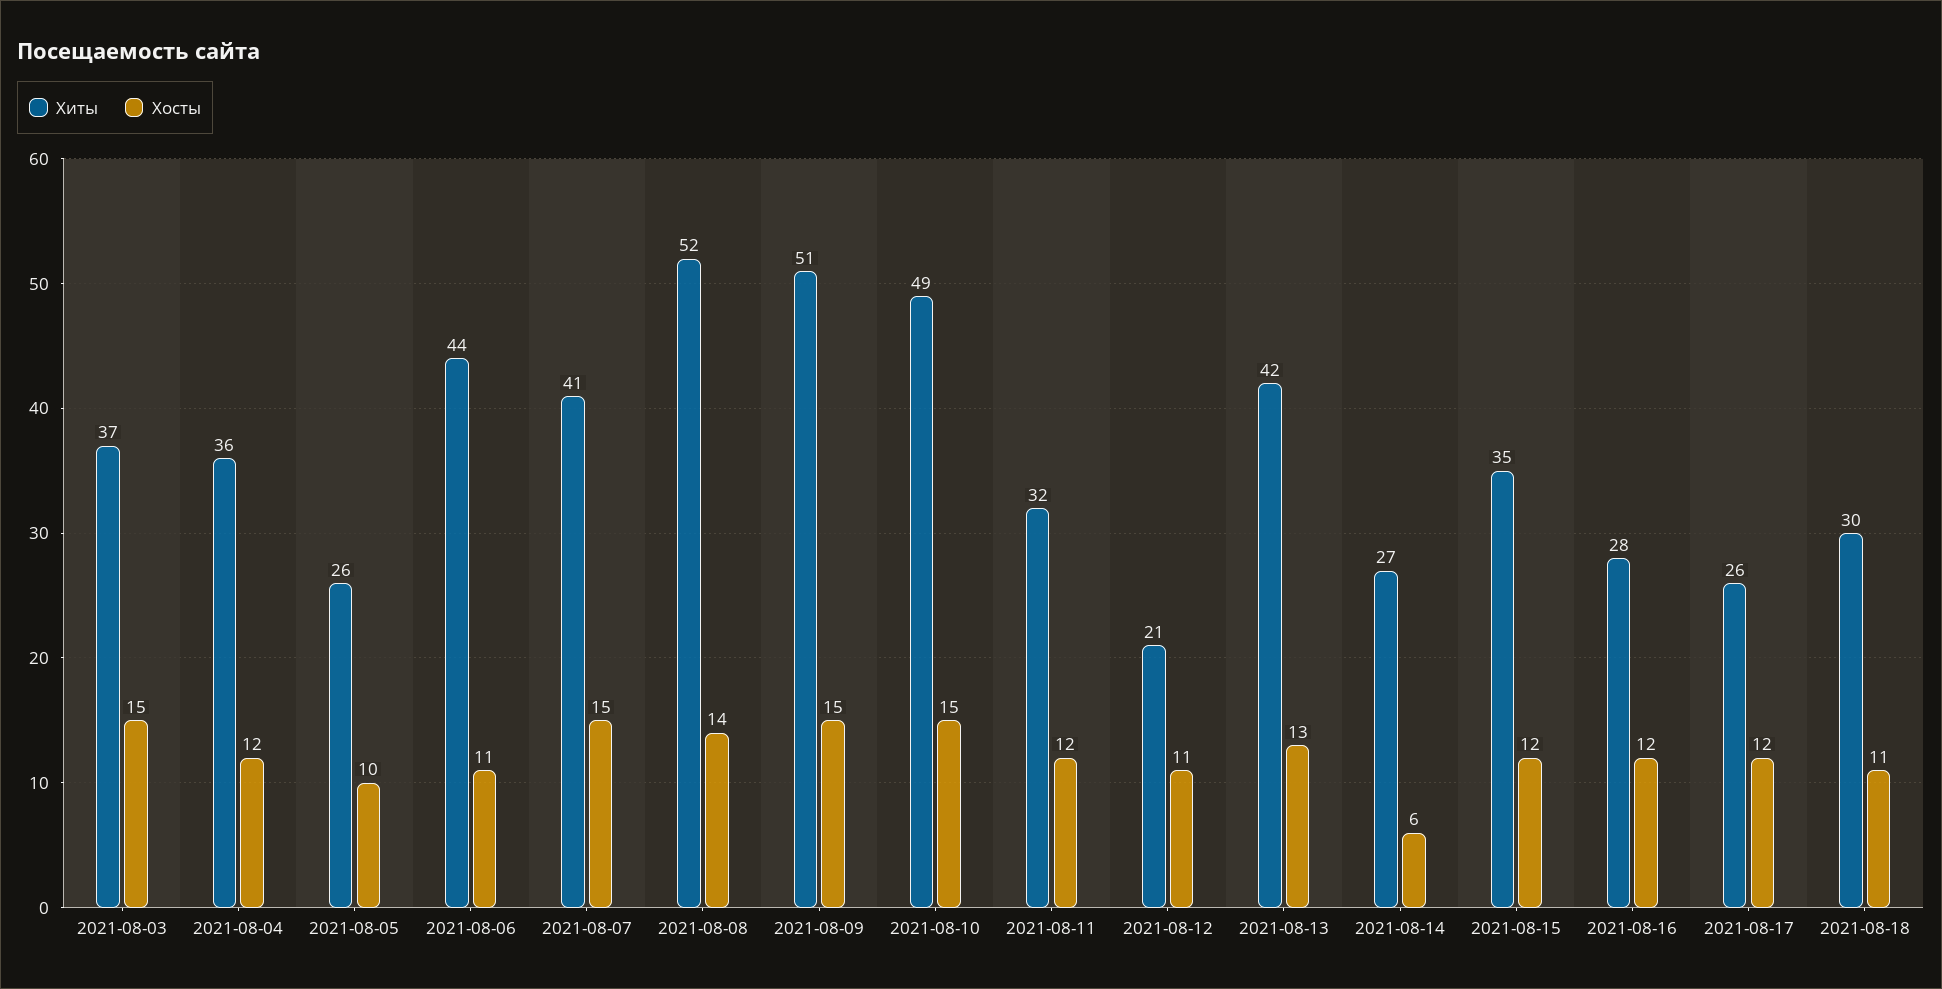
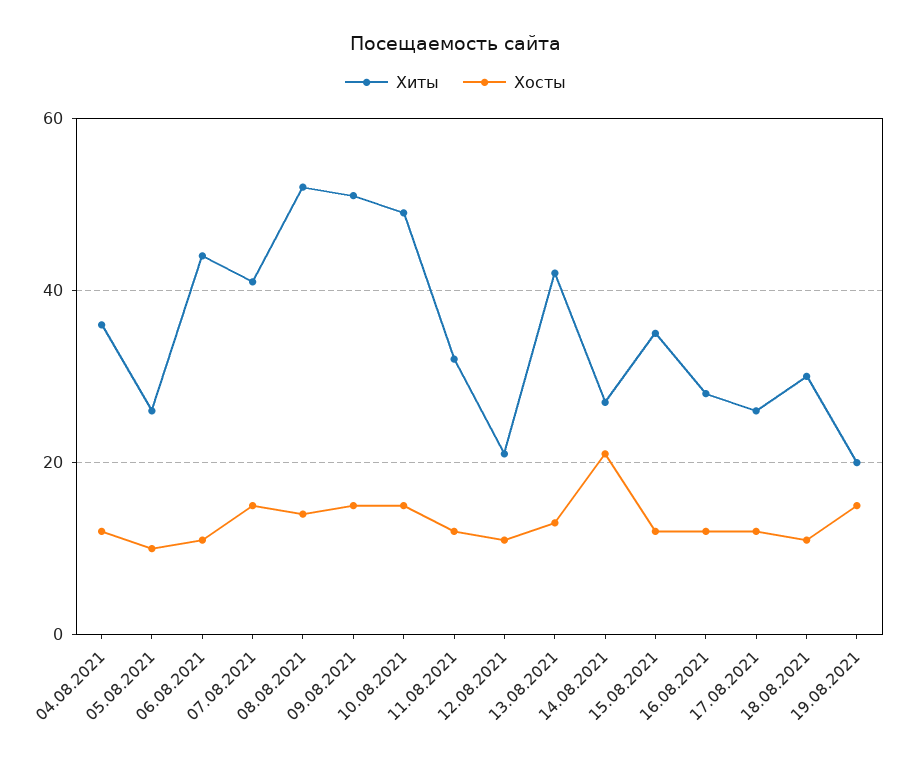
Хиты, 2021-08-03: 37 -> none
Хосты, 2021-08-03: 15 -> none
Хосты, 2021-08-14: 6 -> 20
Хиты, 19.08.2021: none -> 20
Хосты, 19.08.2021: none -> 15

